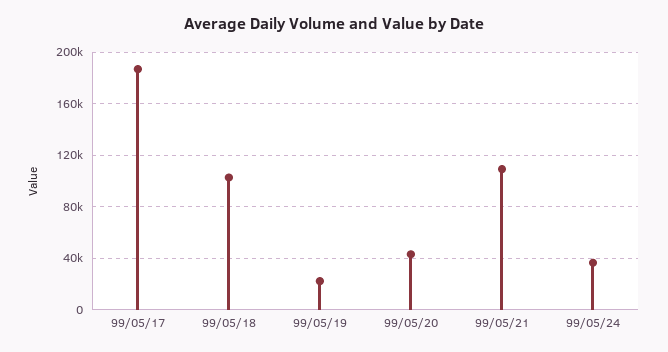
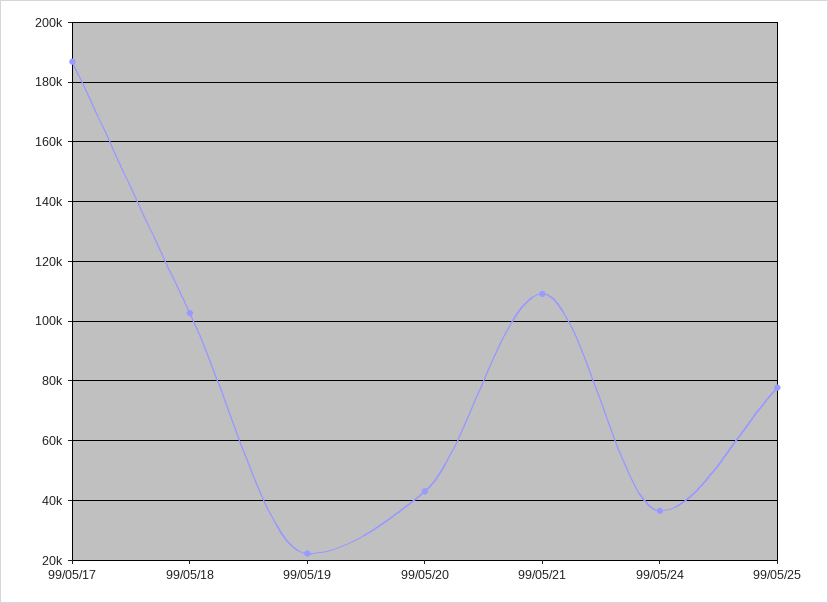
99/05/25: none -> 77500

